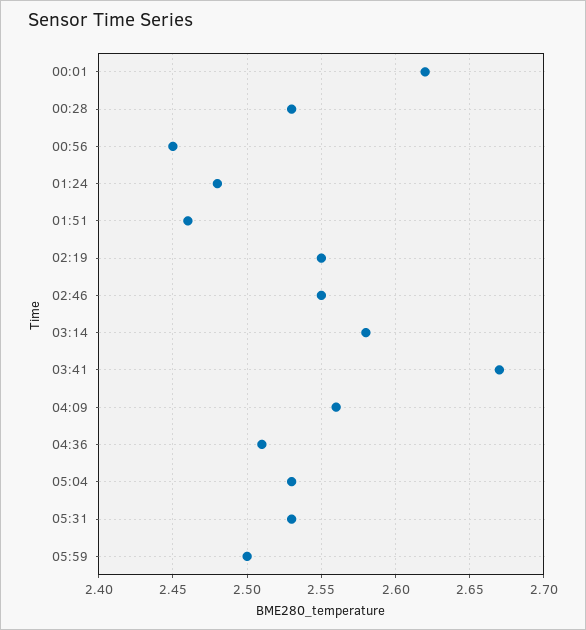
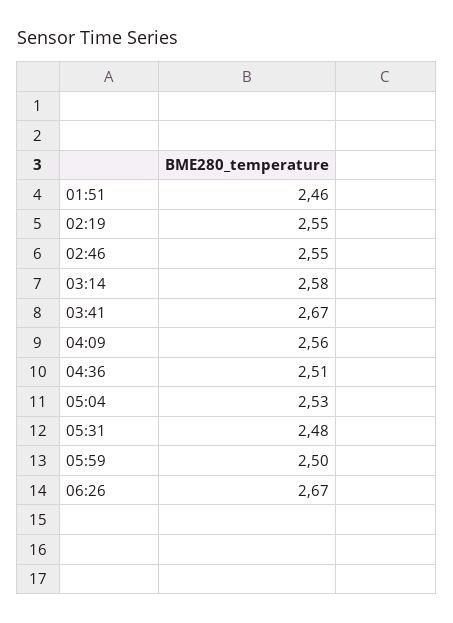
00:01: 2.62 -> none
00:28: 2.53 -> none
00:56: 2.45 -> none
01:24: 2.48 -> none
05:31: 2.53 -> 2.48
06:26: none -> 2.67

